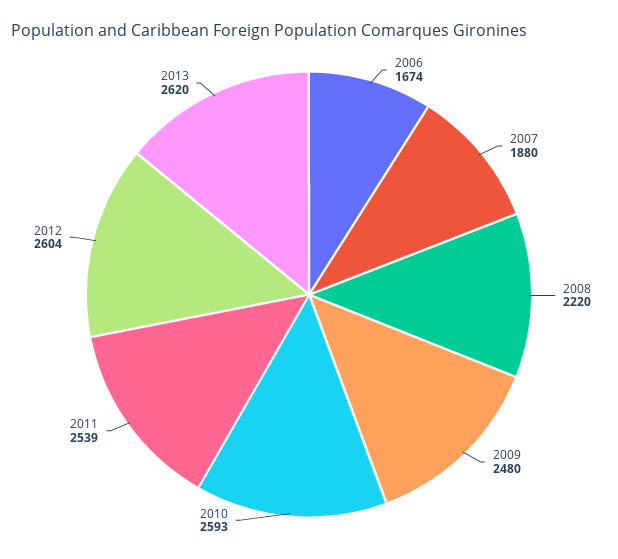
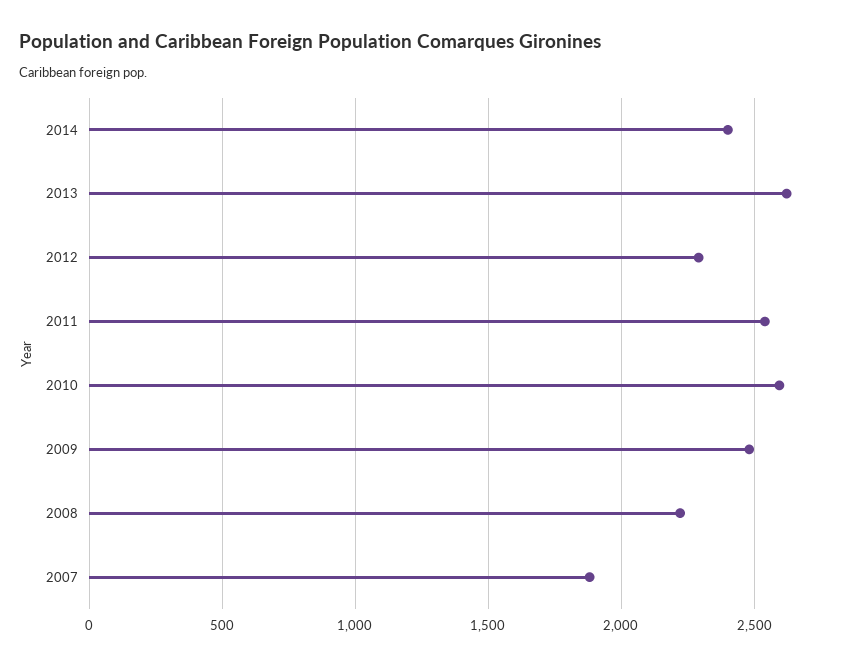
2006: 1674 -> none
2012: 2604 -> 2300
2014: none -> 2400

